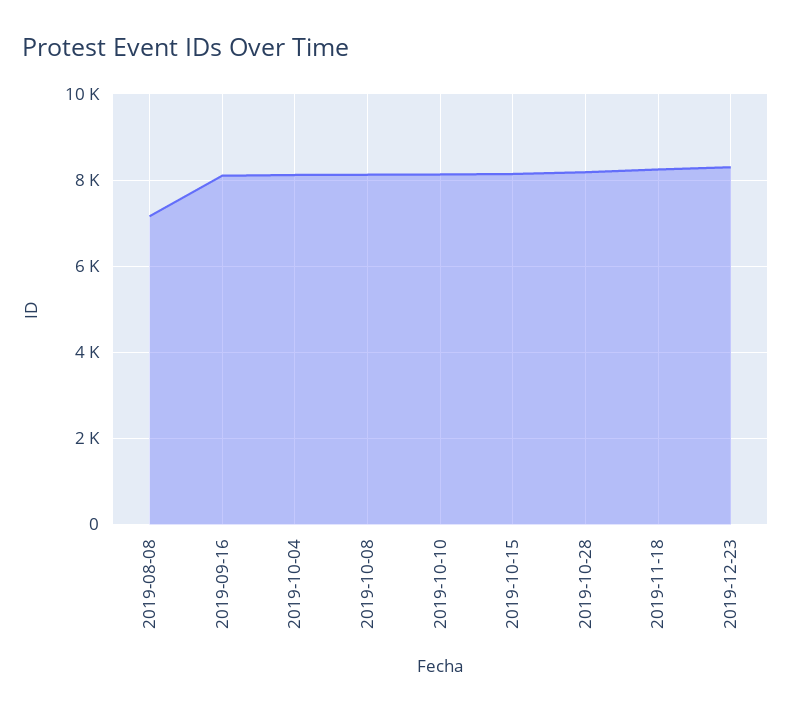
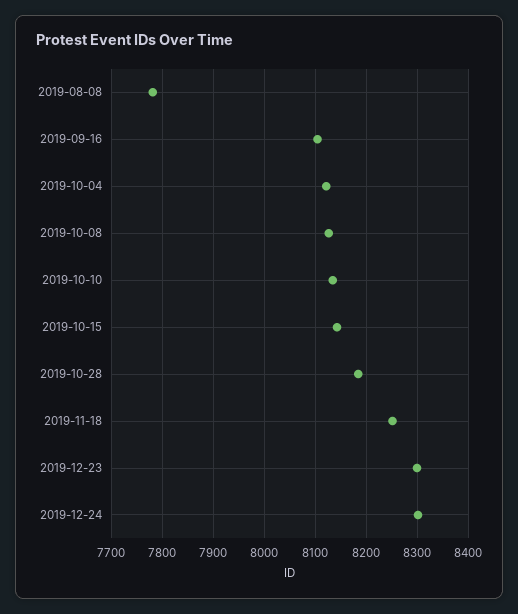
2019-08-08: 7200 -> 7780
2019-12-24: none -> 8300

